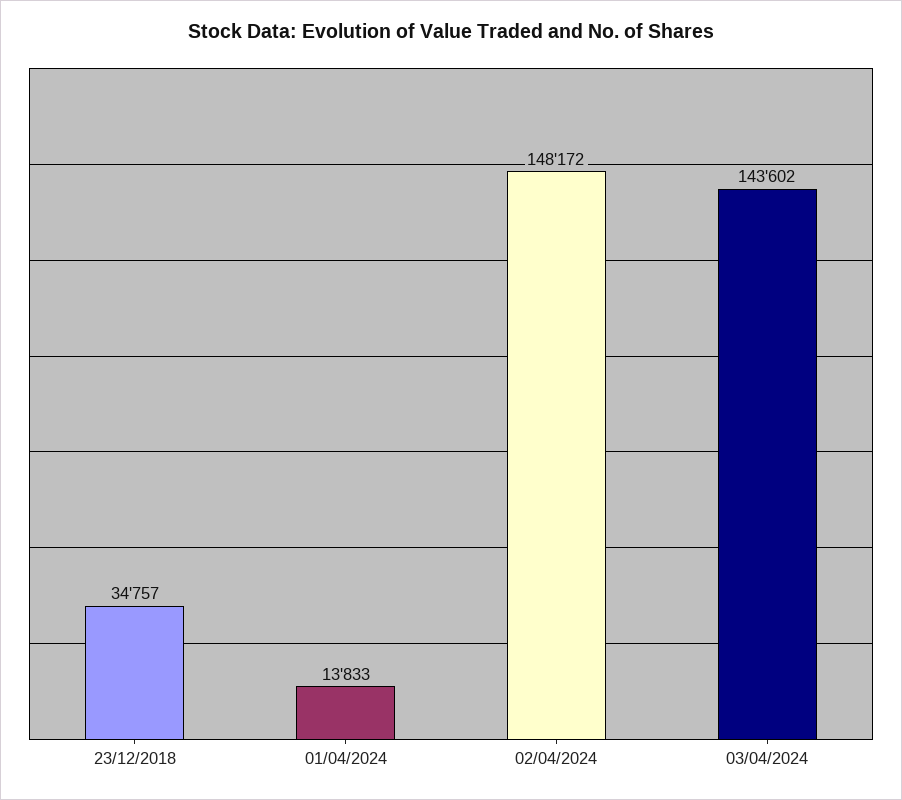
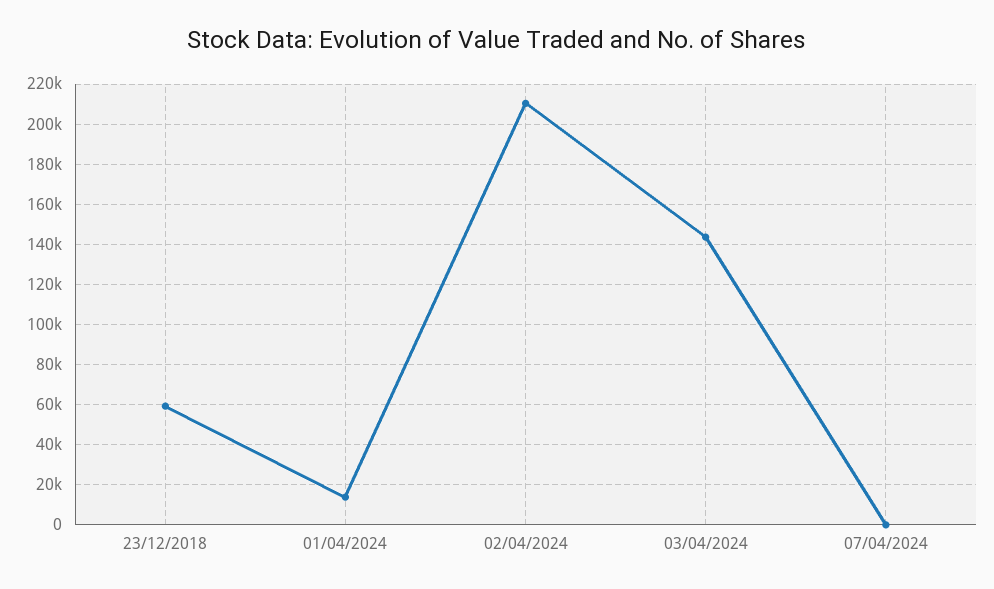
23/12/2018: 34757 -> 60000
02/04/2024: 148172 -> 210000
07/04/2024: none -> 0

